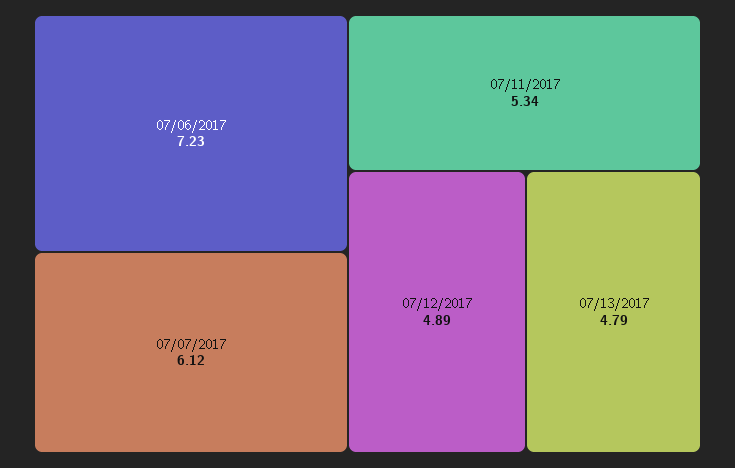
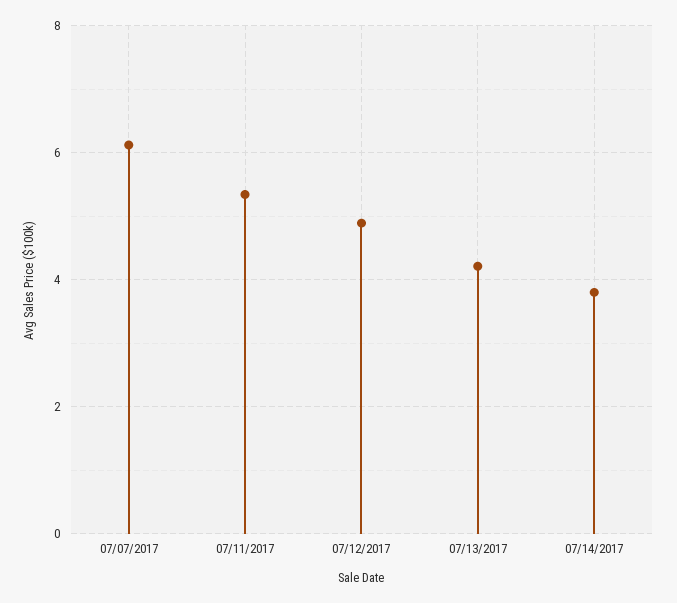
07/06/2017: 7.23 -> none
07/13/2017: 4.79 -> 4.2
07/14/2017: none -> 3.8

